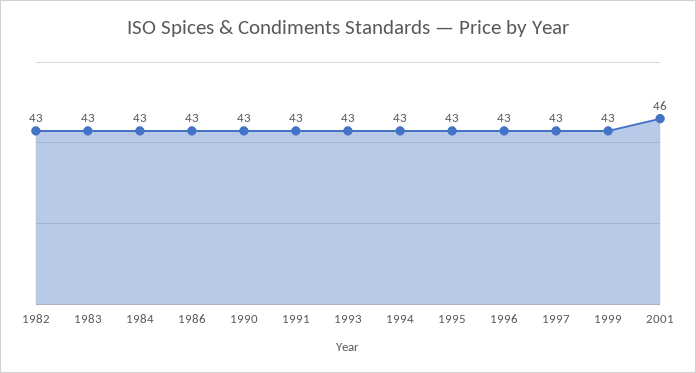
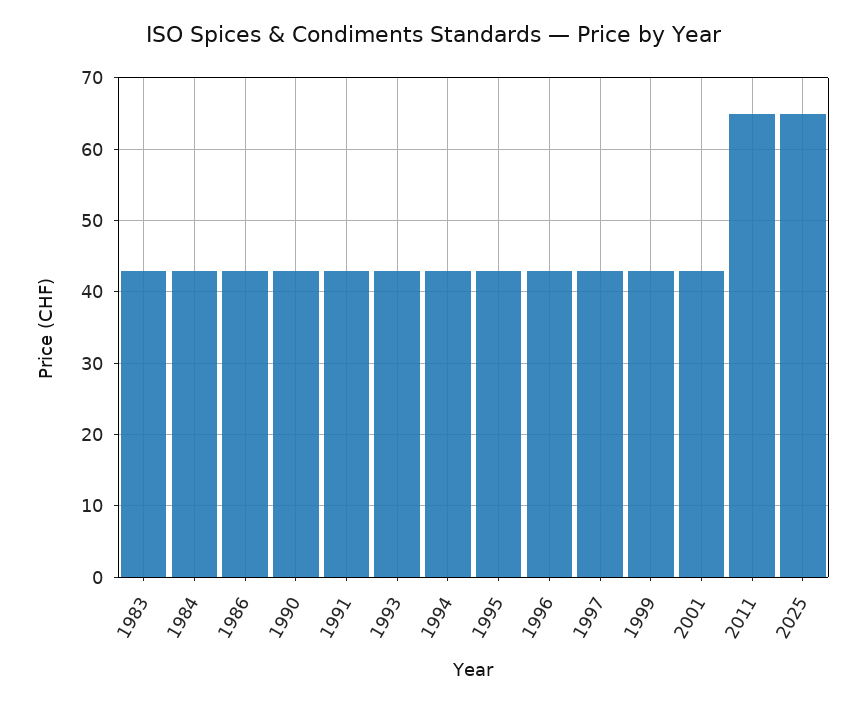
1982: 43 -> none
2001: 46 -> 43
2011: none -> 65
2025: none -> 65

